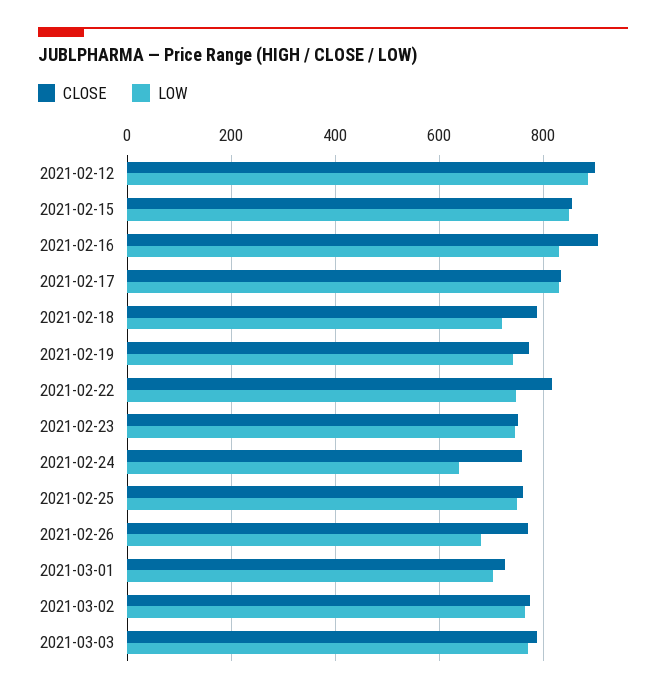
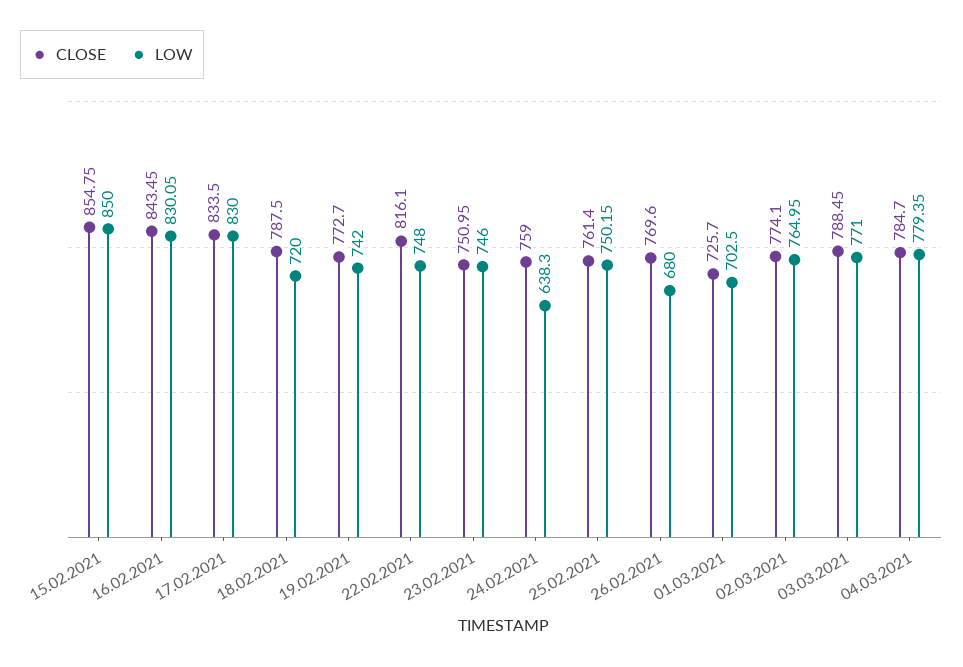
CLOSE, 2021-02-12: 900 -> none
LOW, 2021-02-12: 880 -> none
CLOSE, 2021-02-16: 900 -> 843.45
CLOSE, 04.03.2021: none -> 784.7
LOW, 04.03.2021: none -> 779.35

